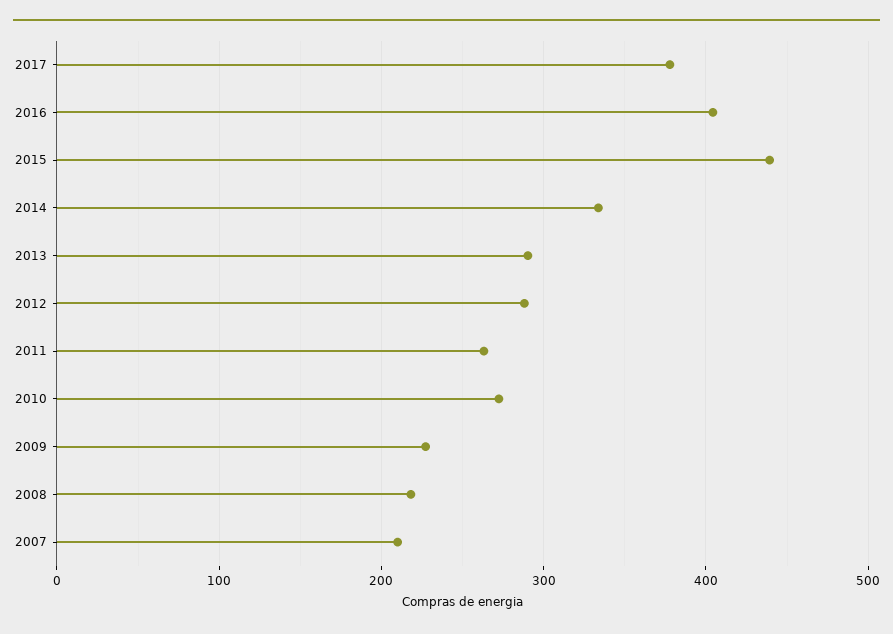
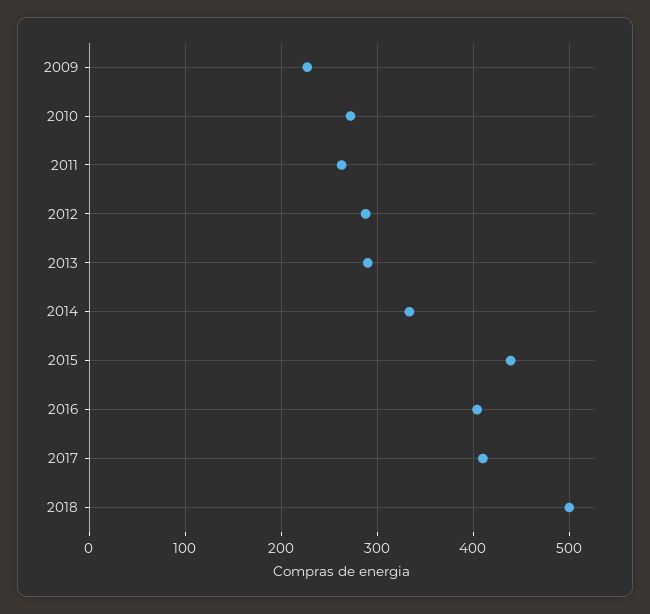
2017: 380 -> 410
2008: 220 -> none
2007: 210 -> none
2018: none -> 500

